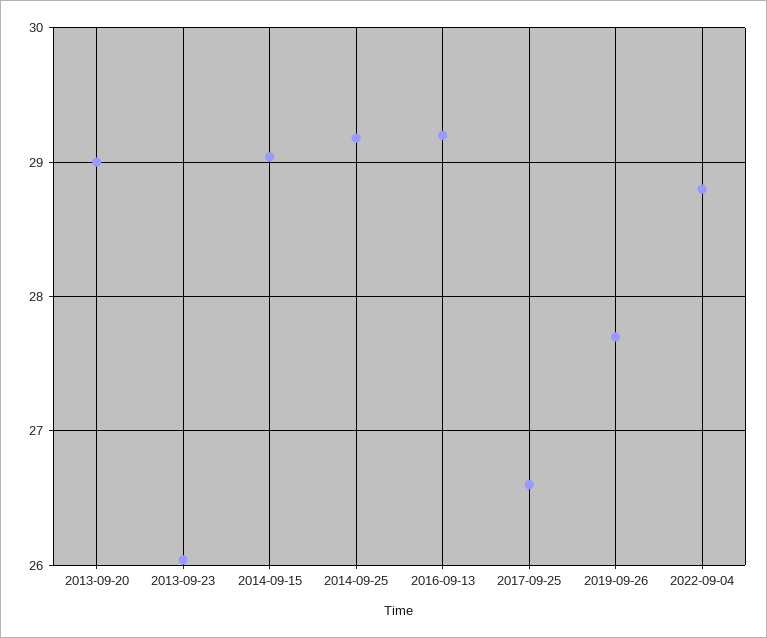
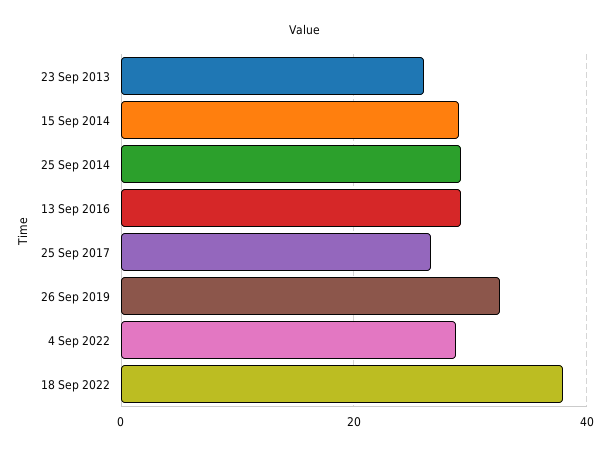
2013-09-20: 29 -> none
2019-09-26: 27.7 -> 32
18 Sep 2022: none -> 38

